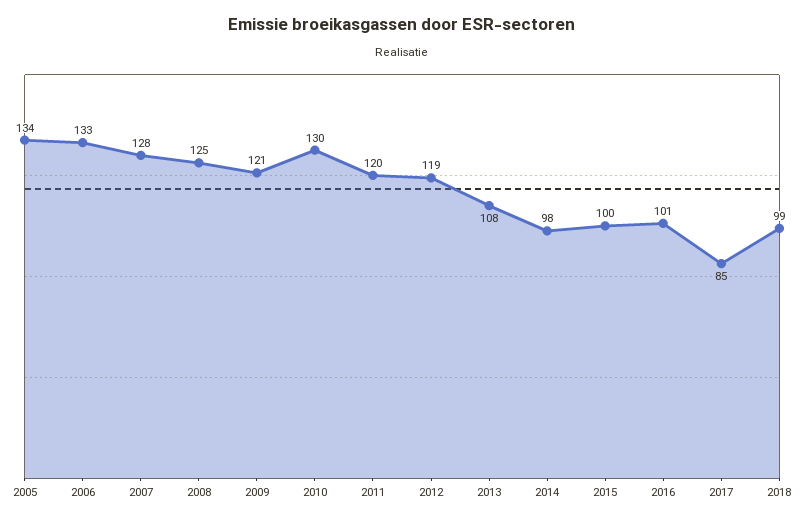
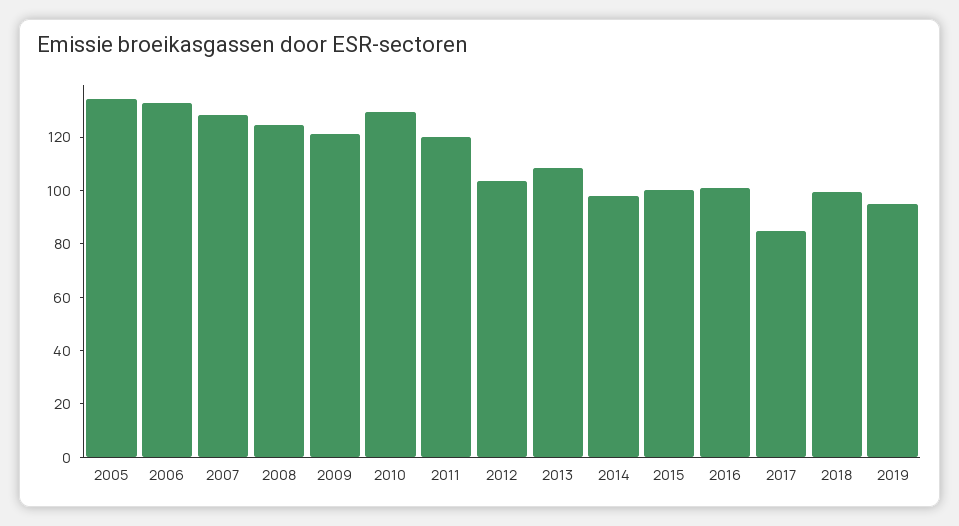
2012: 119 -> 105
2019: none -> 95

